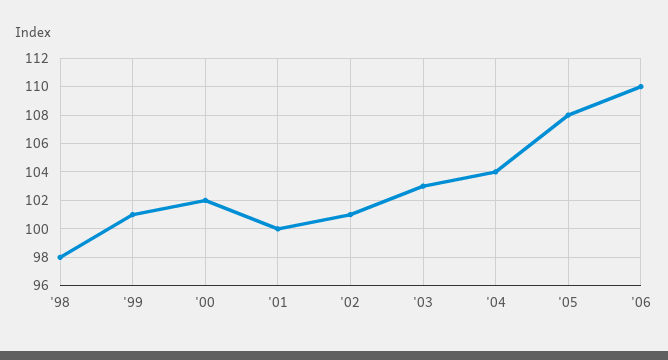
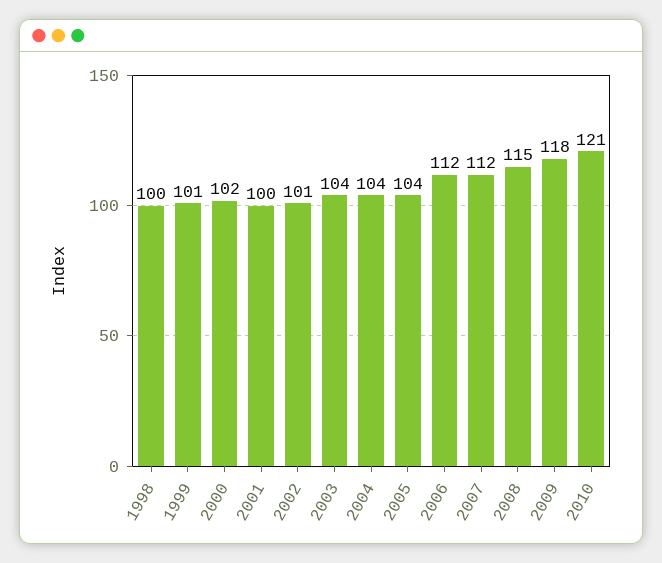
'98: 98 -> 100
'03: 103 -> 104
'05: 108 -> 104
'06: 110 -> 112
2007: none -> 112
2008: none -> 115
2009: none -> 118
2010: none -> 121

